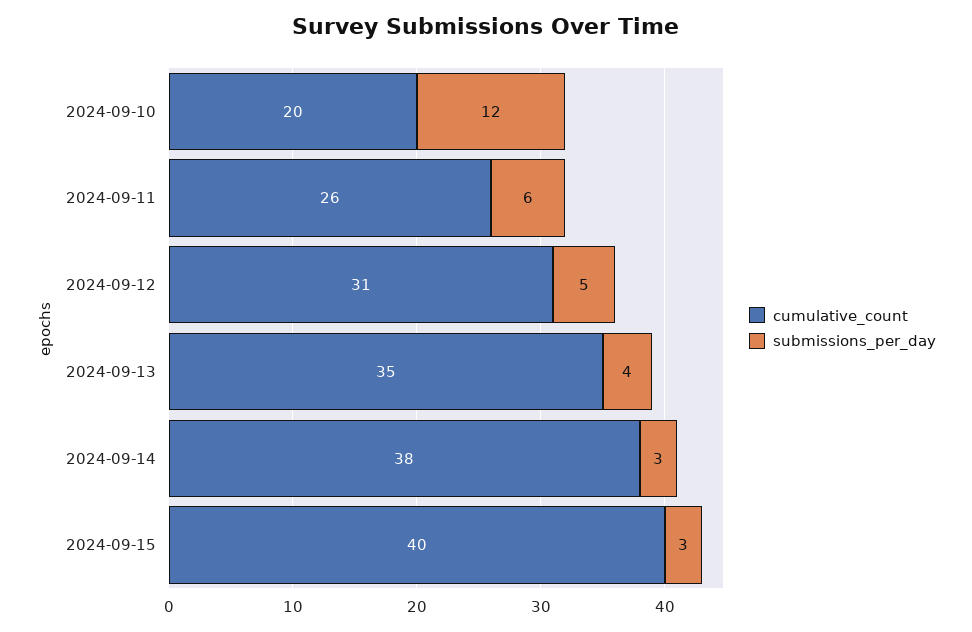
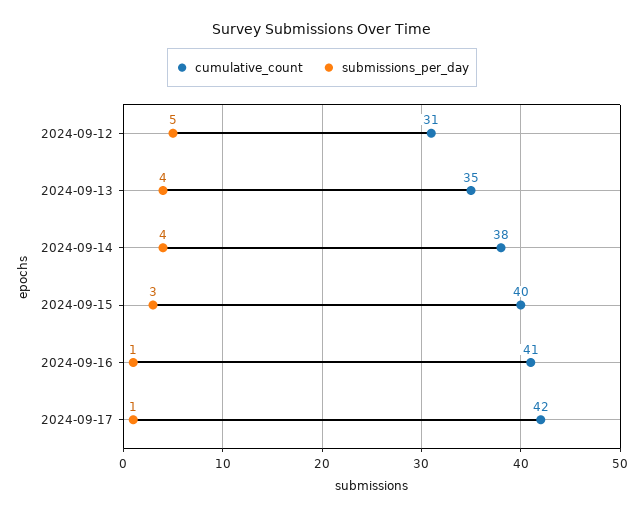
cumulative_count, 2024-09-10: 20 -> none
submissions_per_day, 2024-09-10: 12 -> none
cumulative_count, 2024-09-11: 26 -> none
submissions_per_day, 2024-09-11: 6 -> none
submissions_per_day, 2024-09-14: 3 -> 4
cumulative_count, 2024-09-16: none -> 41
submissions_per_day, 2024-09-16: none -> 1
cumulative_count, 2024-09-17: none -> 42
submissions_per_day, 2024-09-17: none -> 1

